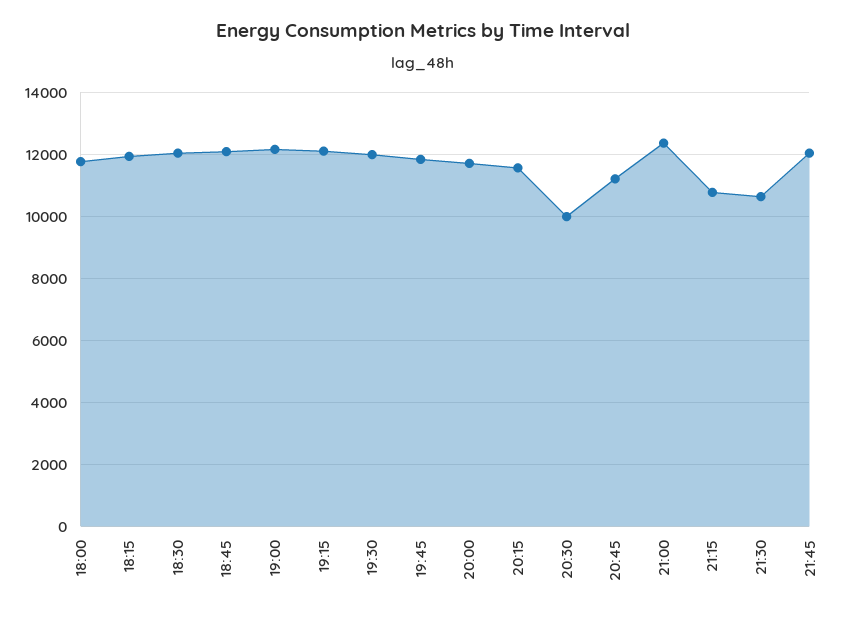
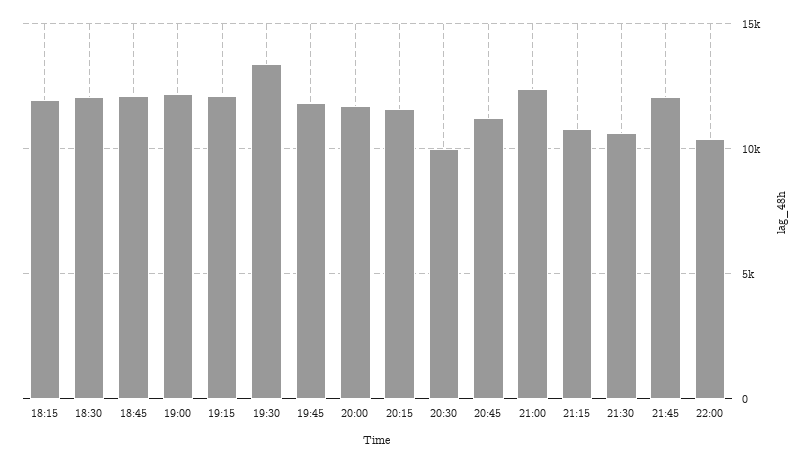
18:00: 11800 -> none
19:30: 12000 -> 13500
22:00: none -> 10500

